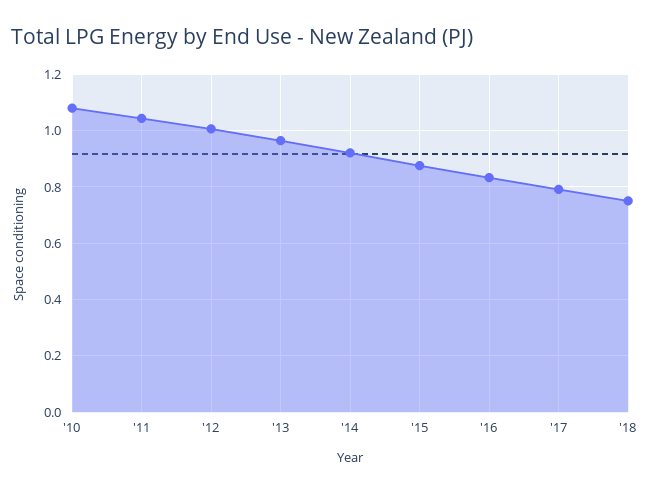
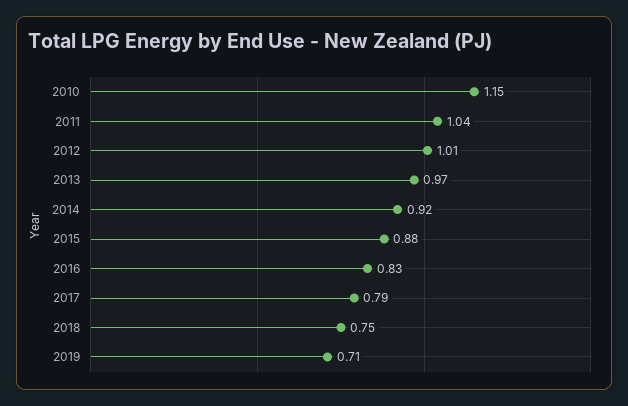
'10: 1.075 -> 1.15
2019: none -> 0.71

